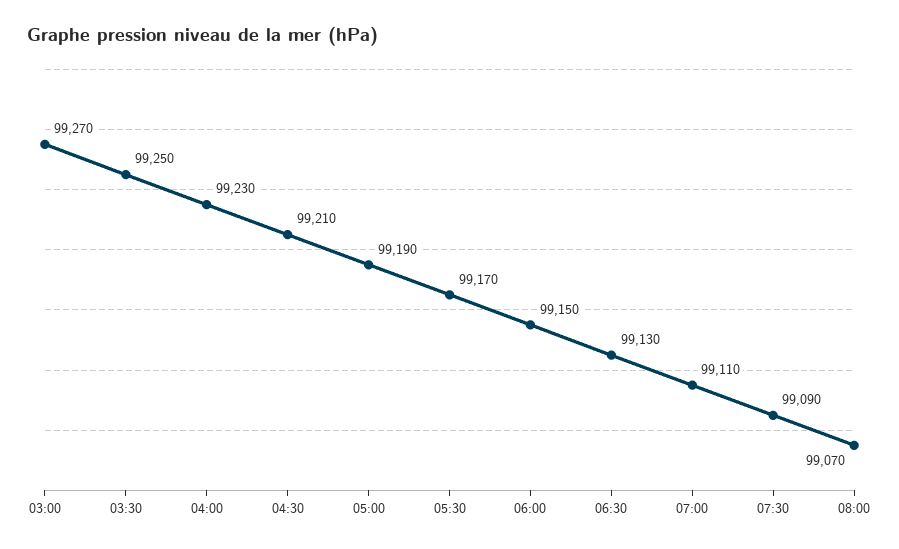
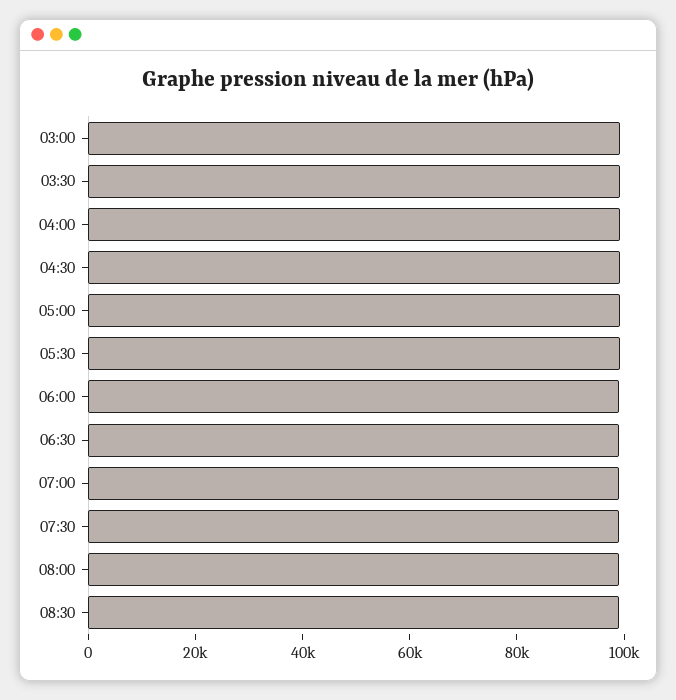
08:30: none -> 100000

